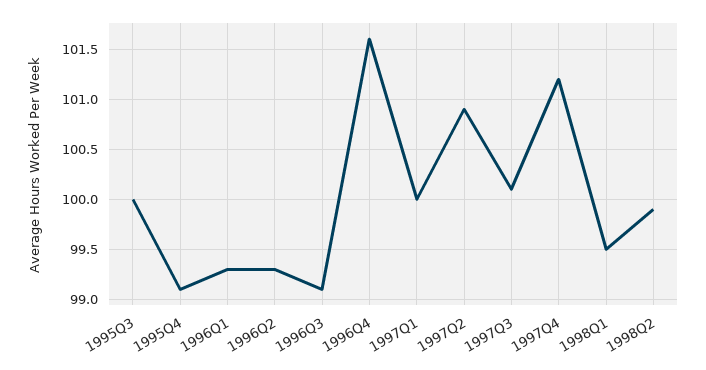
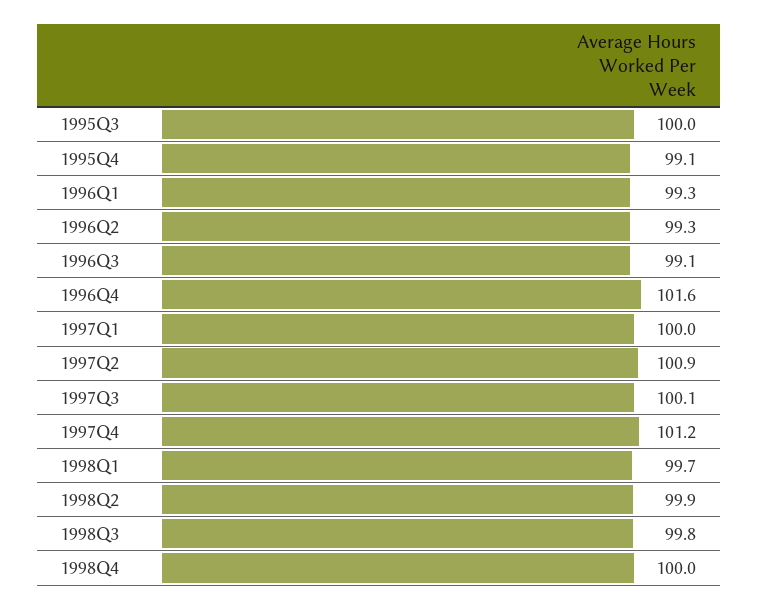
1998Q1: 99.5 -> 99.7
1998Q3: none -> 99.8
1998Q4: none -> 100

